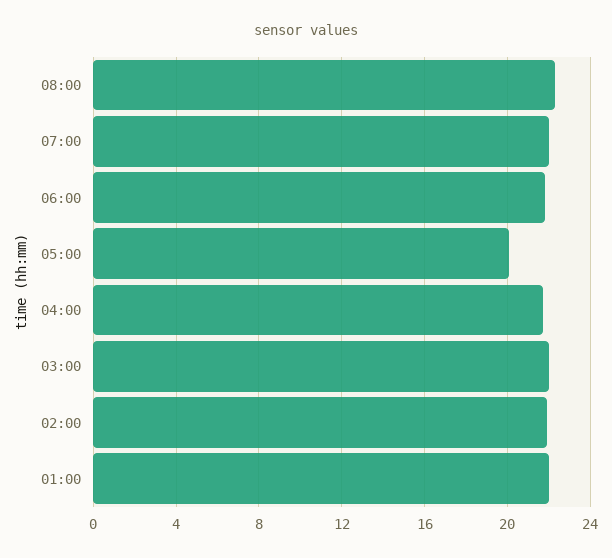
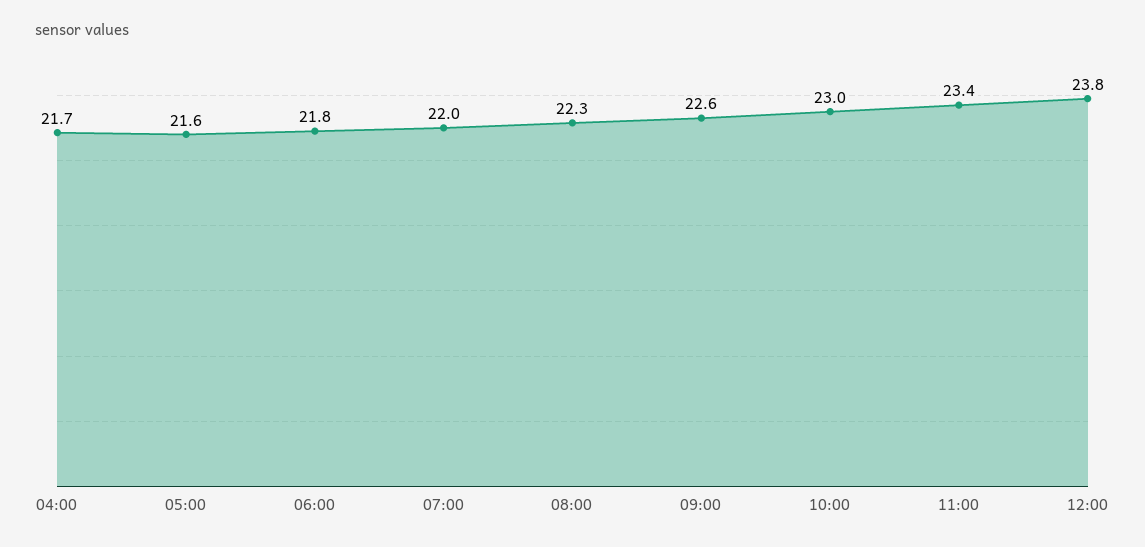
05:00: 20 -> 21.6
03:00: 22 -> none
02:00: 22 -> none
01:00: 22 -> none
09:00: none -> 22.6
10:00: none -> 23
11:00: none -> 23.4
12:00: none -> 23.8

